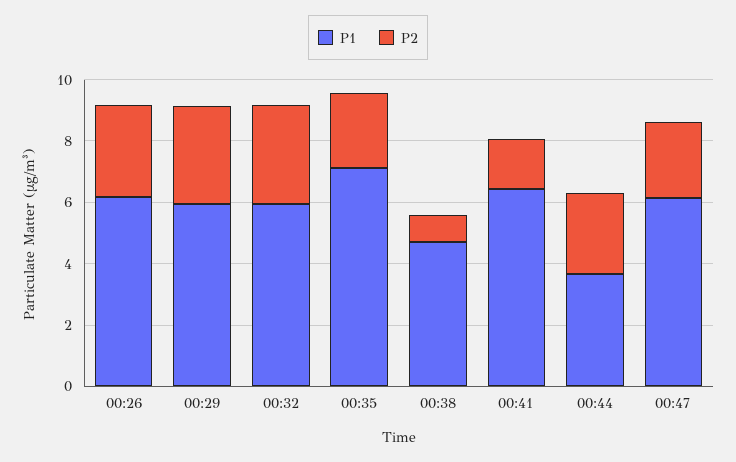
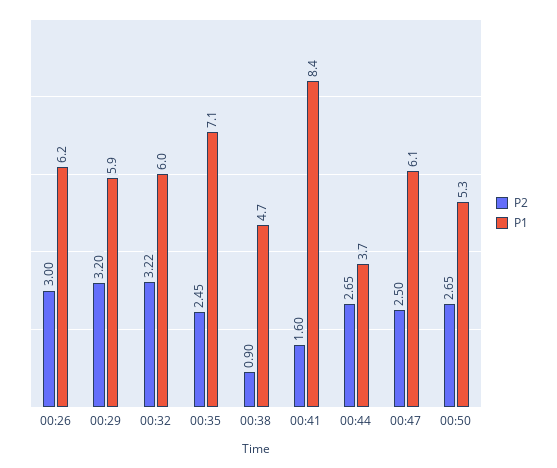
P1, 00:41: 6.5 -> 8.4
P2, 00:50: none -> 2.65
P1, 00:50: none -> 5.3

